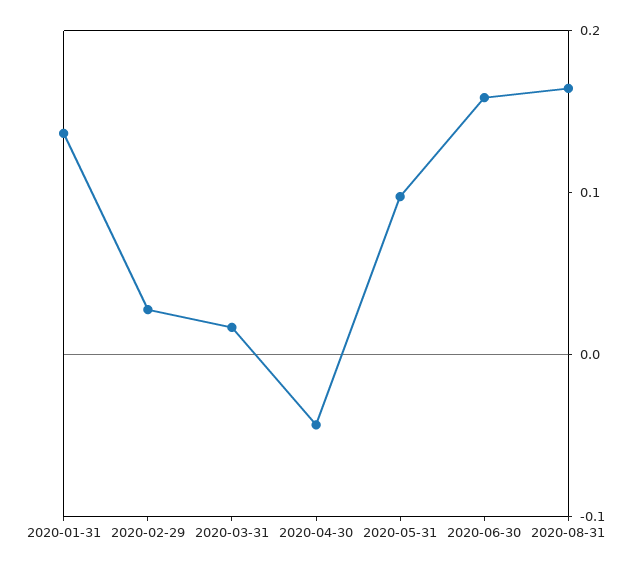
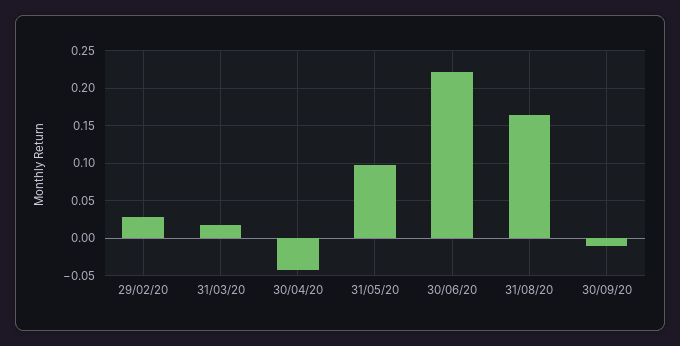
2020-01-31: 0.14 -> none
2020-06-30: 0.16 -> 0.22
30/09/20: none -> -0.01

